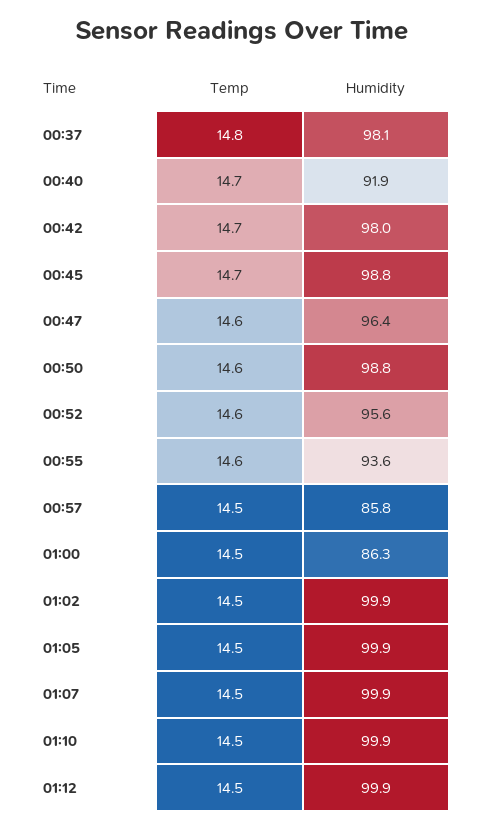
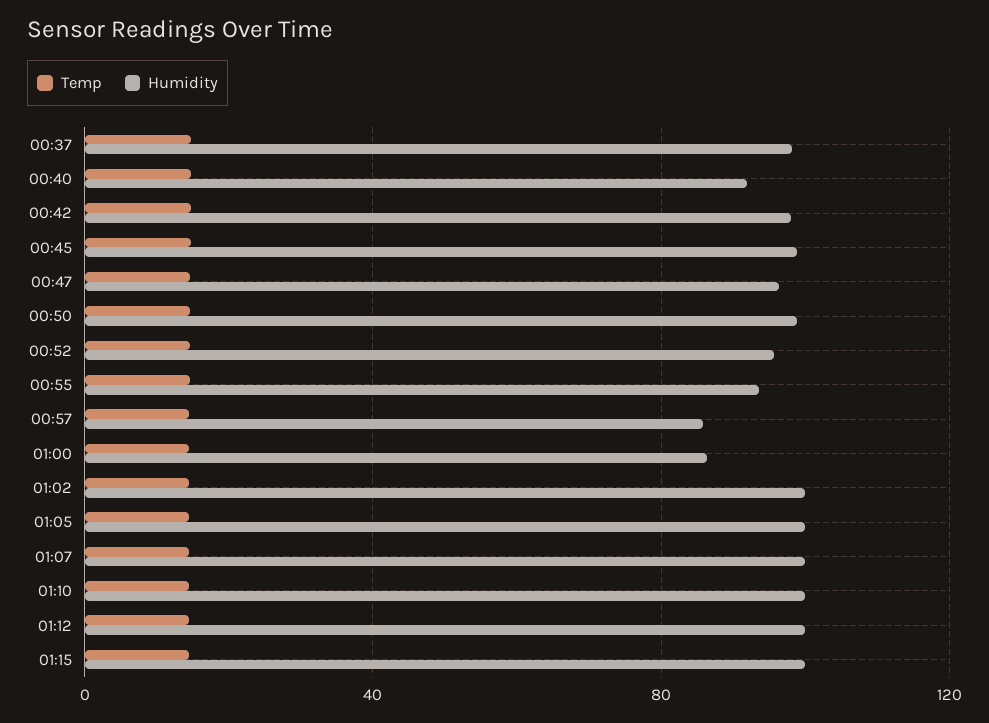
Temp, 01:15: none -> 15
Humidity, 01:15: none -> 100

